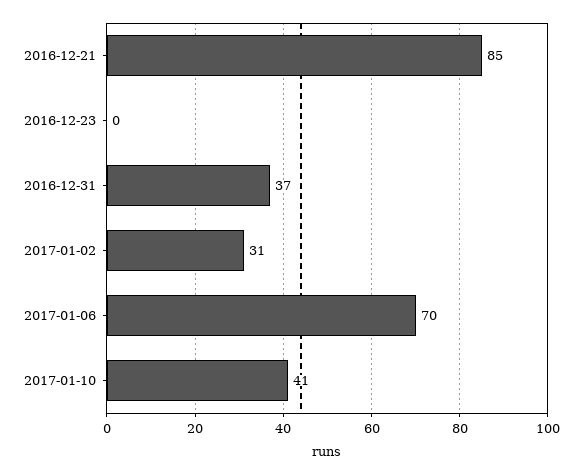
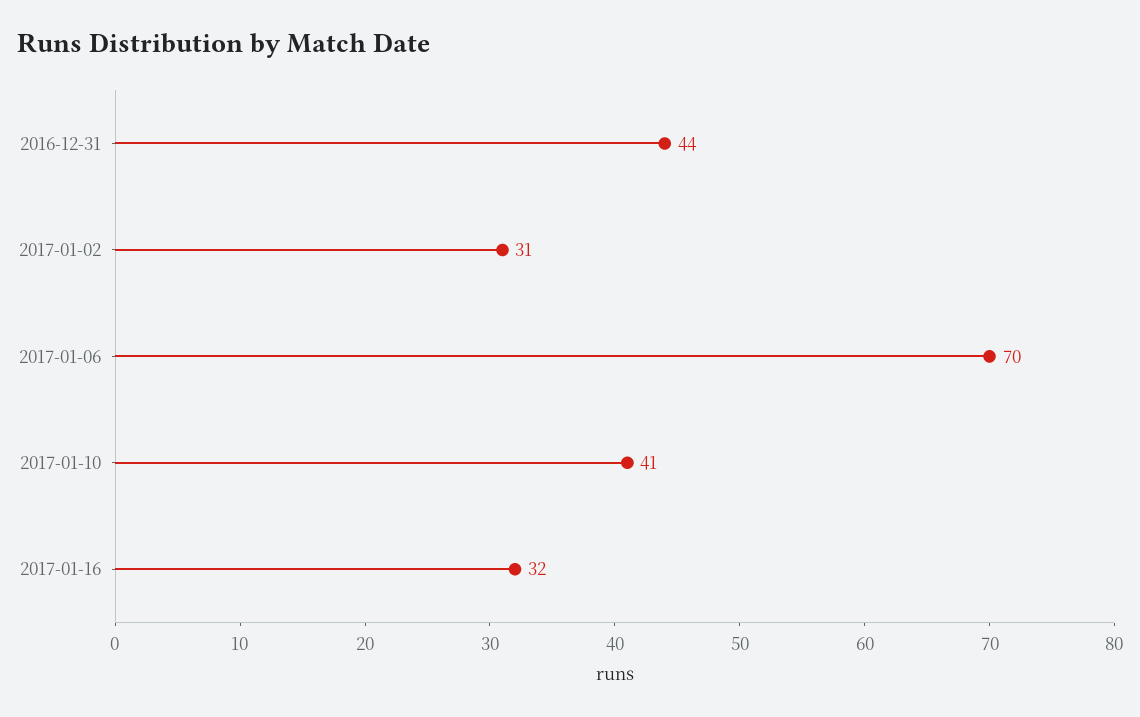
2016-12-21: 85 -> none
2016-12-23: 0 -> none
2016-12-31: 37 -> 44
2017-01-16: none -> 32

